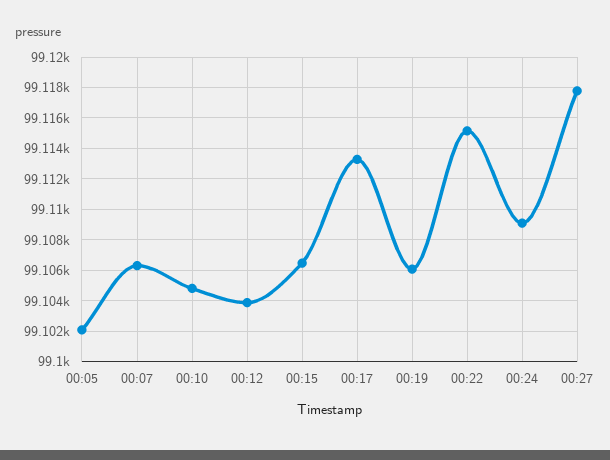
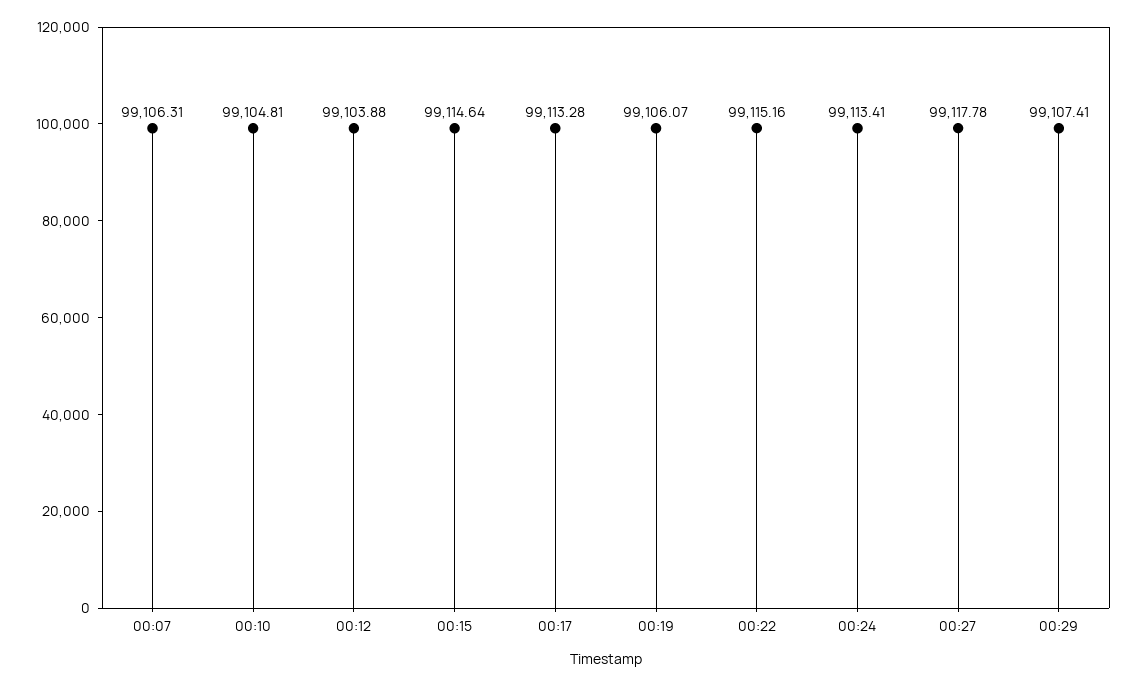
00:05: 99102 -> none
00:15: 99106.5 -> 99114.64
00:24: 99109 -> 99113.41
00:29: none -> 99107.41

